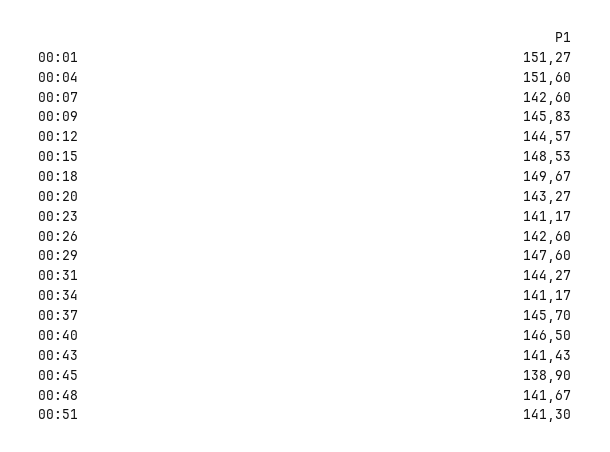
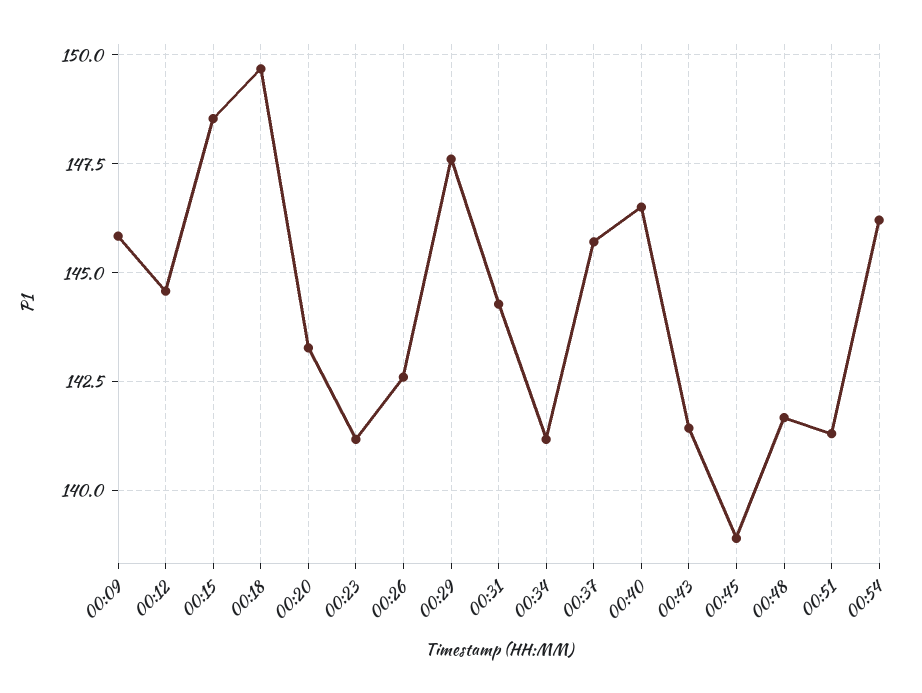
00:01: 151.27 -> none
00:04: 151.6 -> none
00:07: 142.6 -> none
00:54: none -> 146.25

